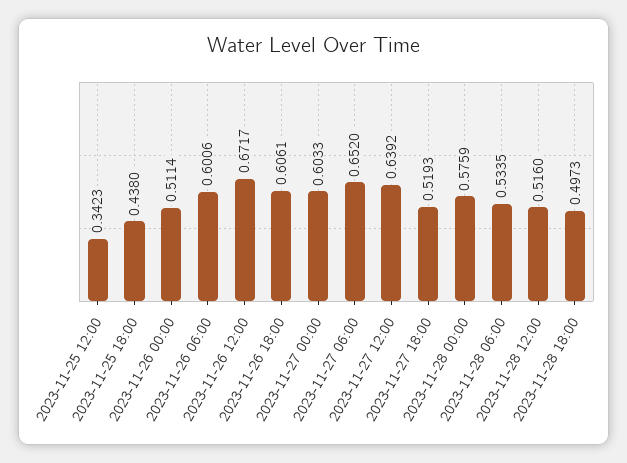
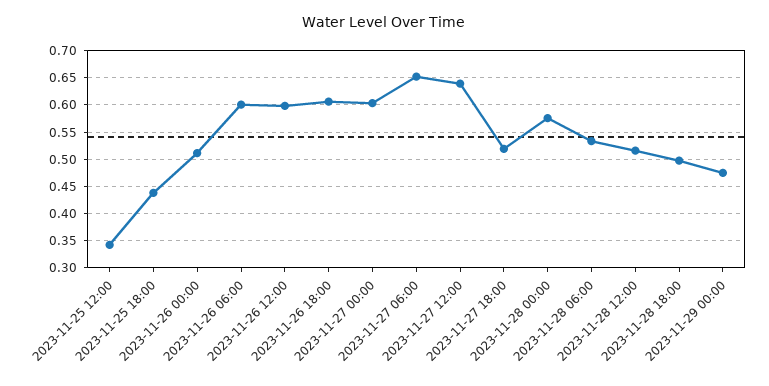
2023-11-26 12:00: 0.6717 -> 0.6
2023-11-29 00:00: none -> 0.475

